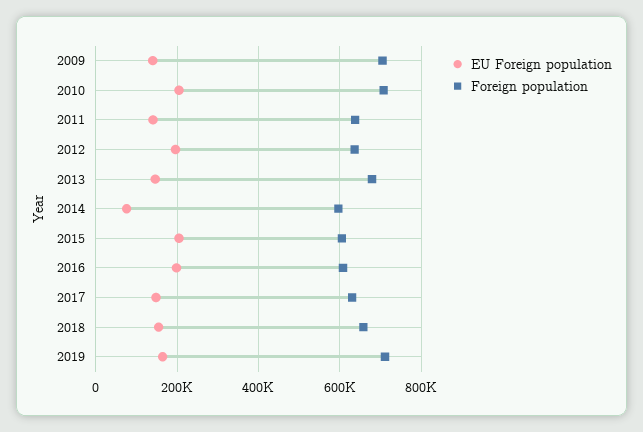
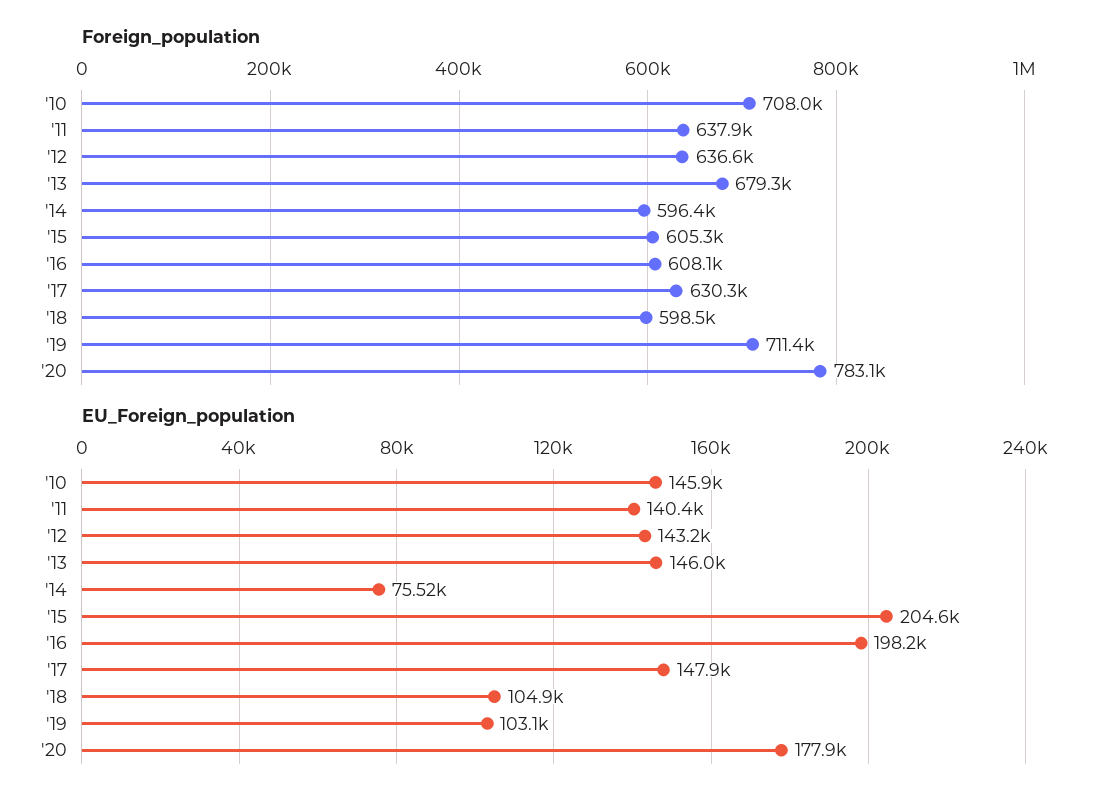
EU Foreign population, 2009: 140000 -> none
Foreign population, 2009: 700000 -> none
EU Foreign population, 2010: 200000 -> 145900
EU Foreign population, 2012: 200000 -> 143200
EU Foreign population, 2018: 160000 -> 104900
Foreign population, 2018: 660000 -> 598500
EU Foreign population, 2019: 160000 -> 103100
Foreign population, '20: none -> 783100
EU Foreign population, '20: none -> 177900

